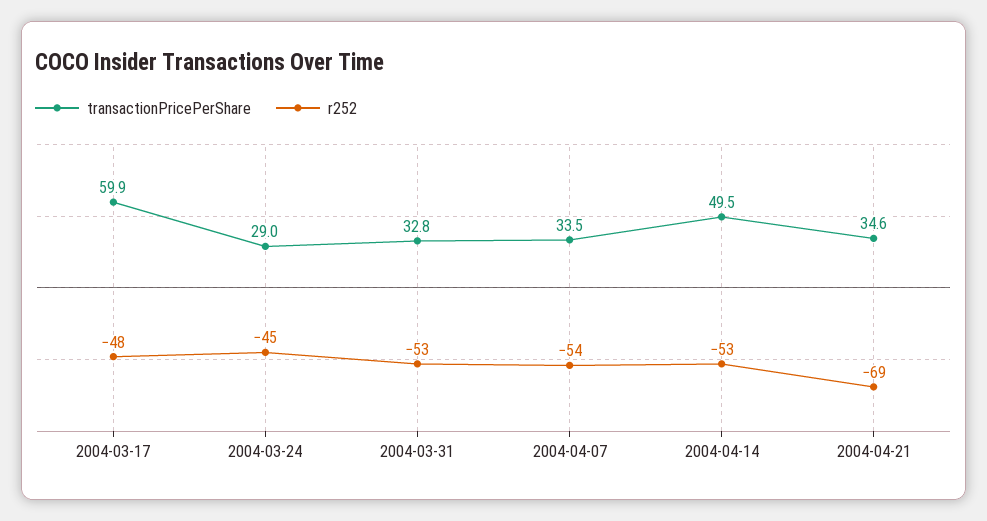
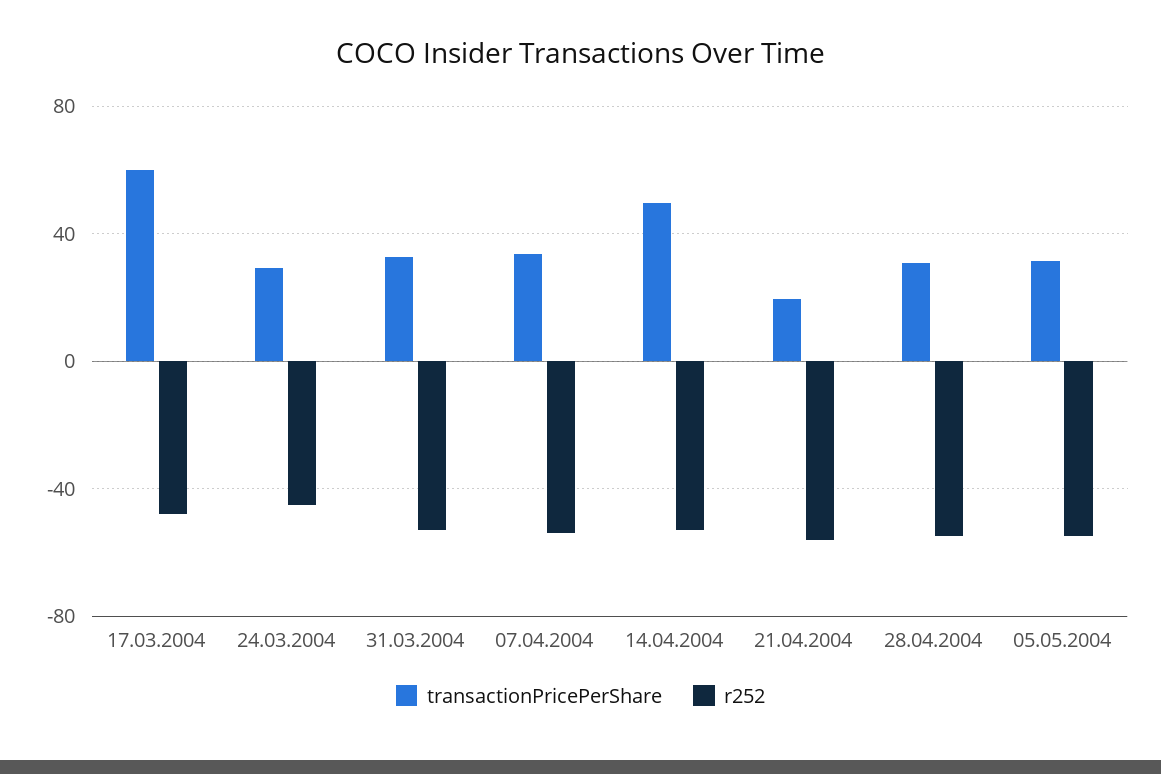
transactionPricePerShare, 2004-04-21: 34.6 -> 20
r252, 2004-04-21: -69 -> -55
transactionPricePerShare, 28.04.2004: none -> 30
r252, 28.04.2004: none -> -55
transactionPricePerShare, 05.05.2004: none -> 30
r252, 05.05.2004: none -> -55

